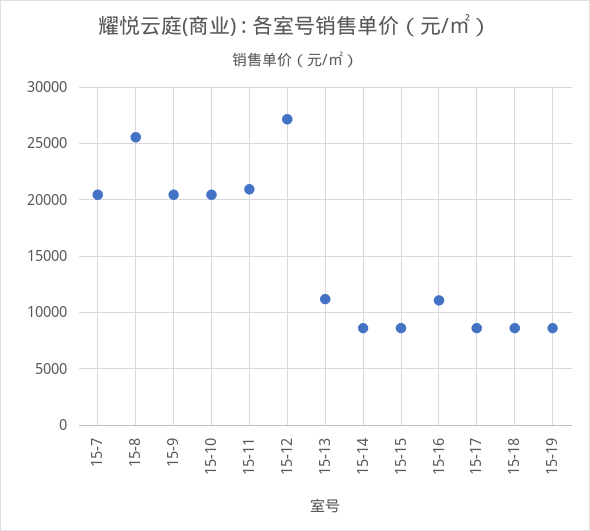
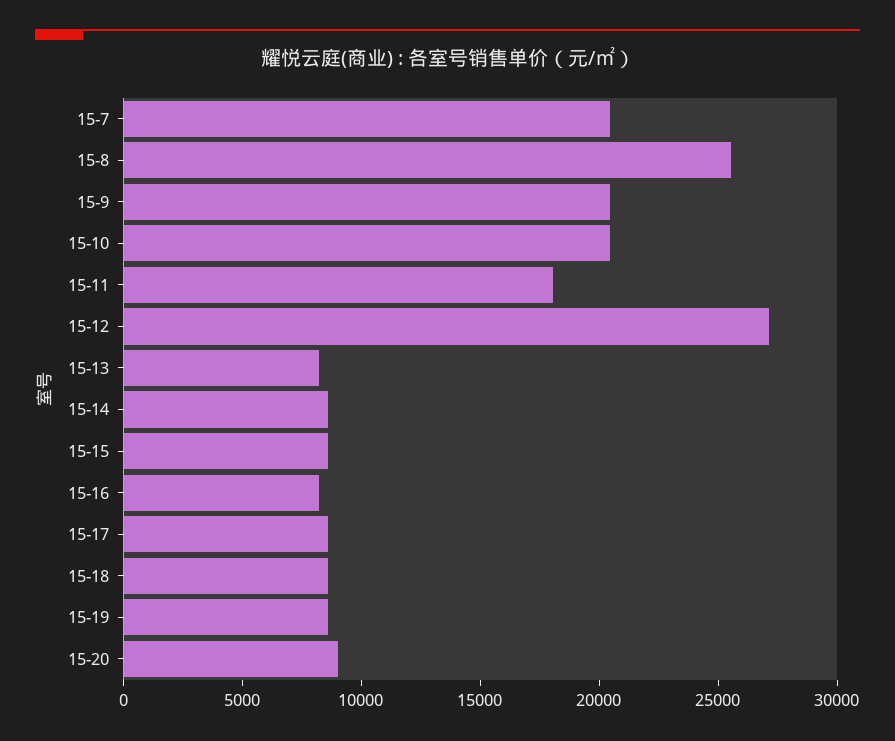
15-11: 21000 -> 18000
15-13: 11000 -> 8000
15-16: 11000 -> 8000
15-20: none -> 9000

